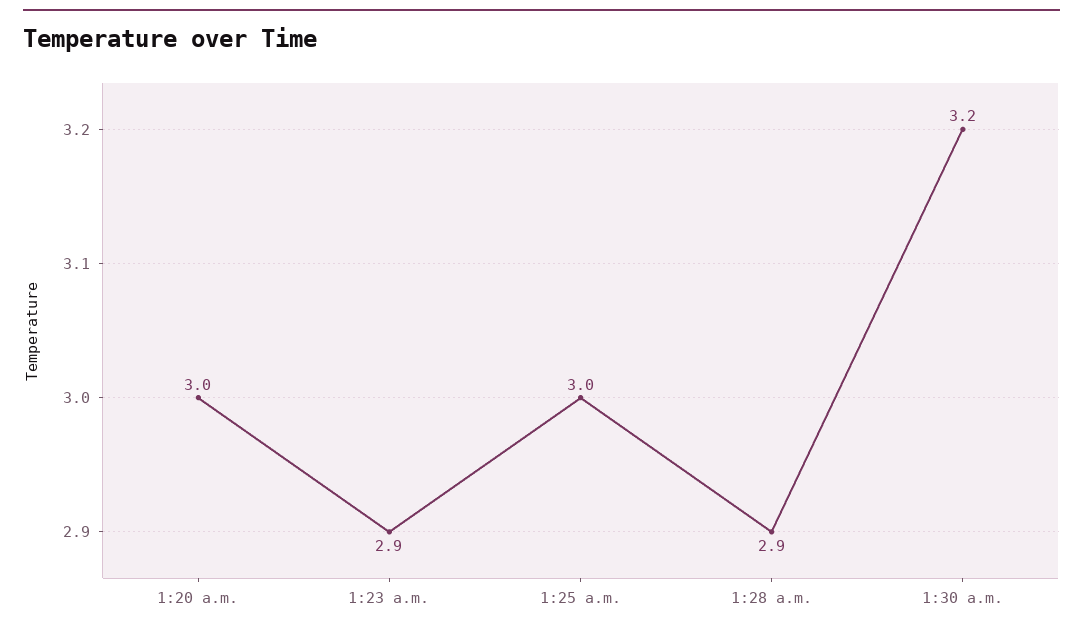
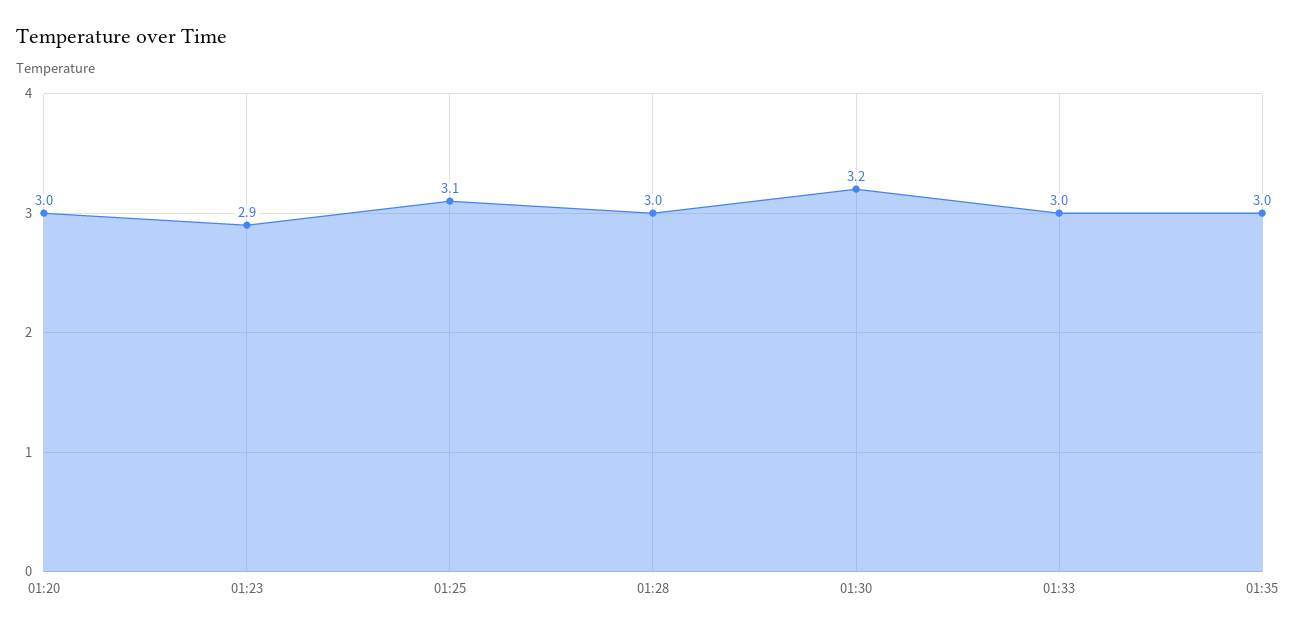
1:25 a.m.: 3 -> 3.1
1:28 a.m.: 2.9 -> 3
01:33: none -> 3
01:35: none -> 3

